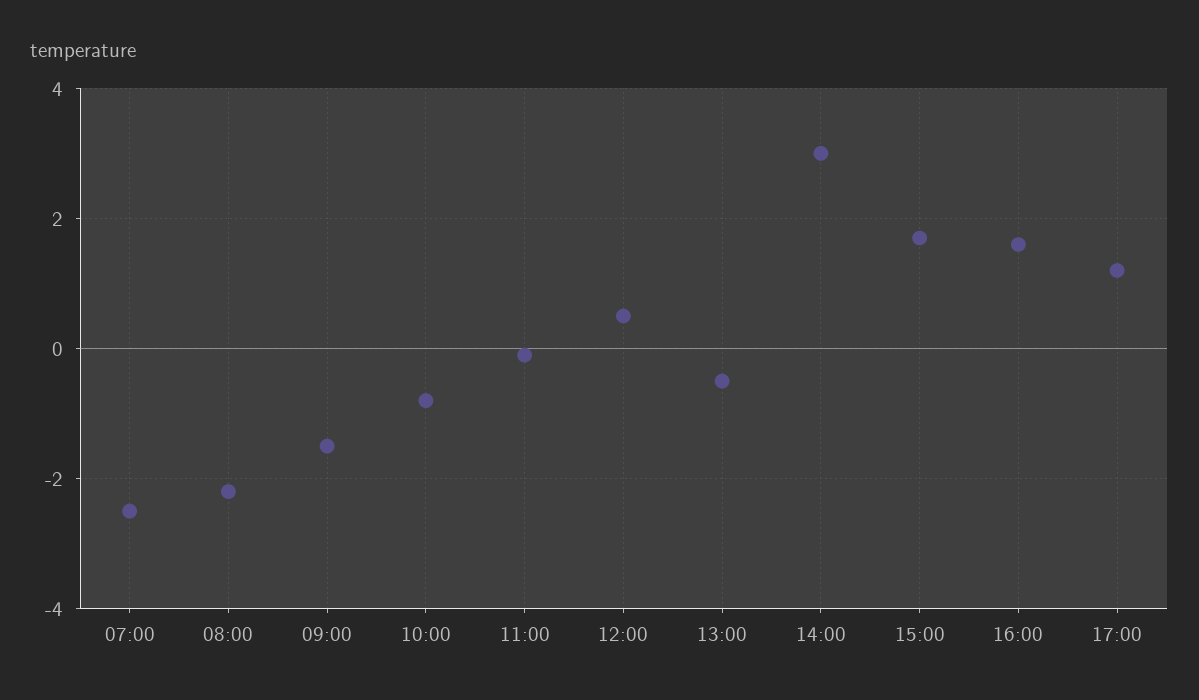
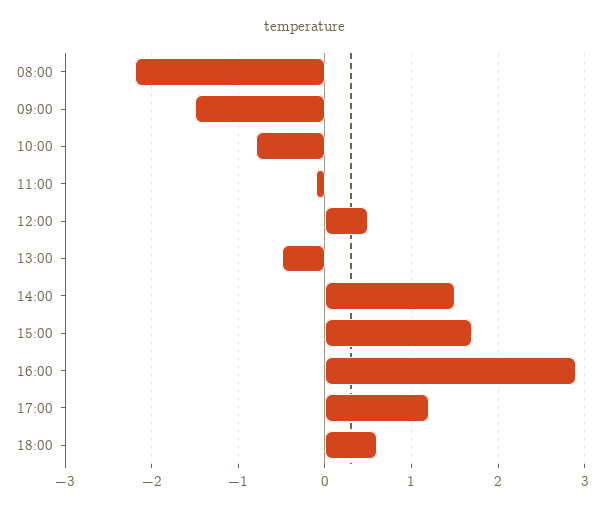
07:00: -2.5 -> none
14:00: 3 -> 1.5
16:00: 1.5 -> 2.9
18:00: none -> 0.6

